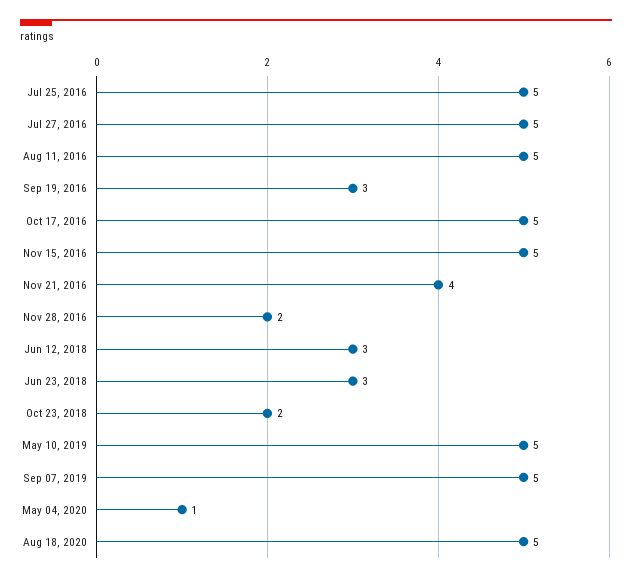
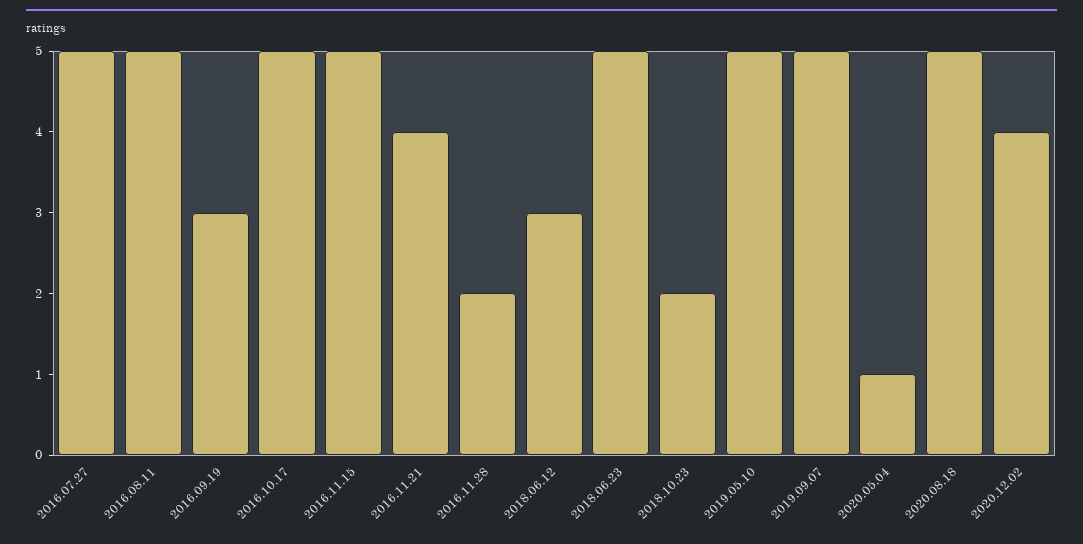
Jul 25, 2016: 5 -> none
Jun 23, 2018: 3 -> 5
2020.12.02: none -> 4

